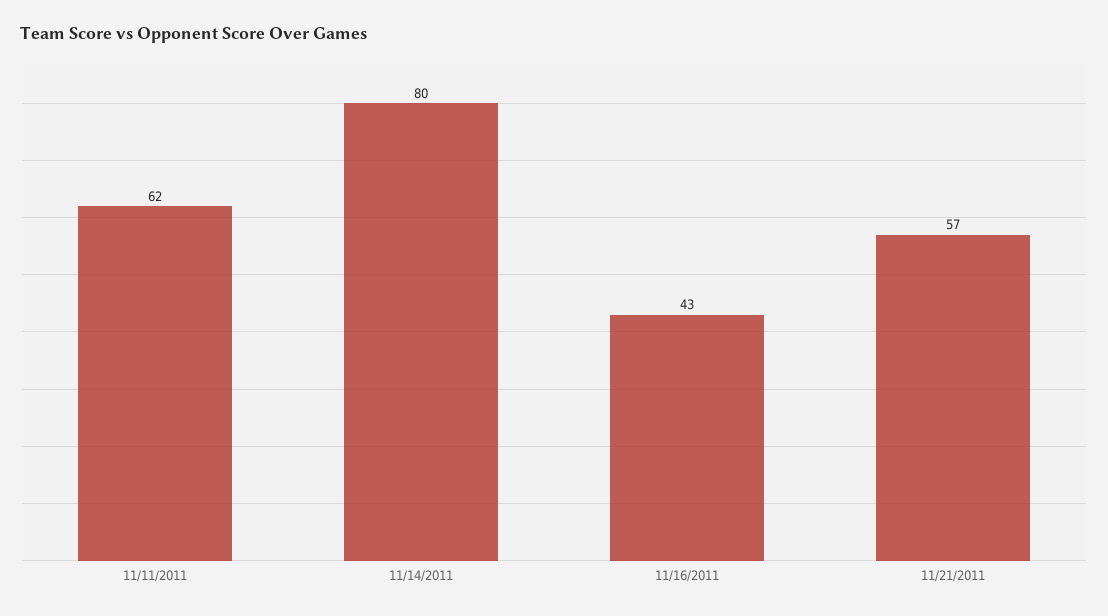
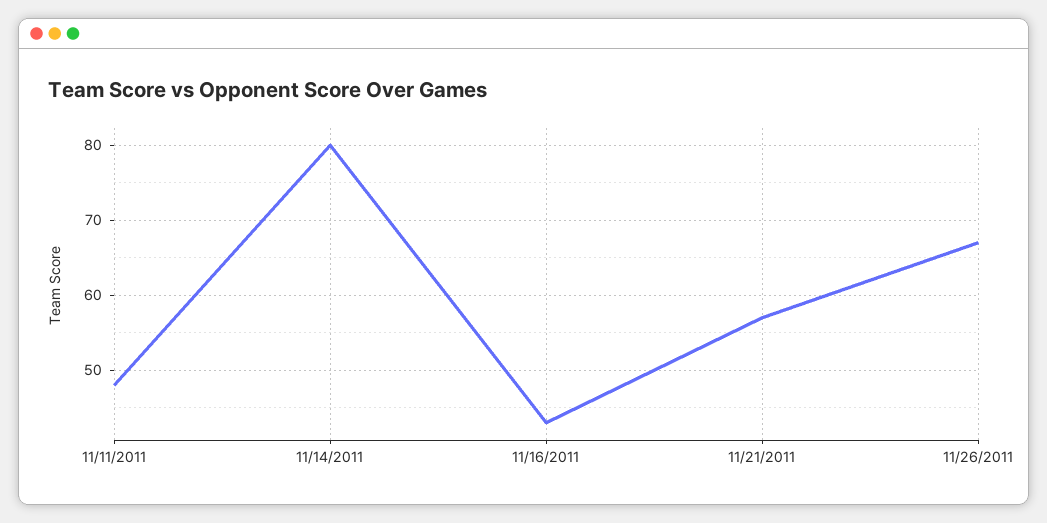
11/11/2011: 62 -> 48
11/26/2011: none -> 67

